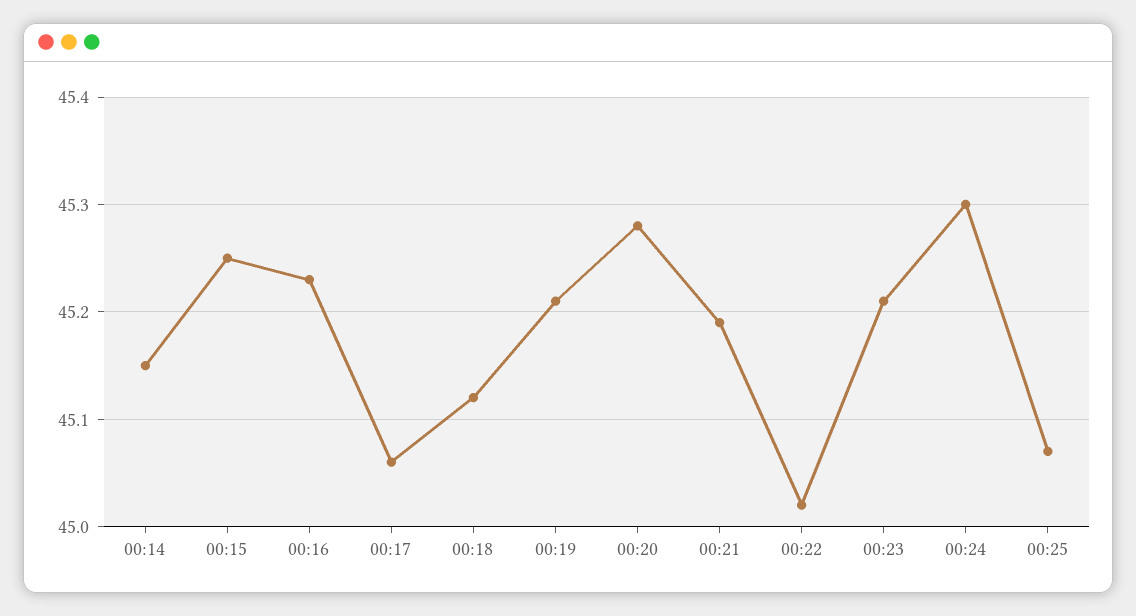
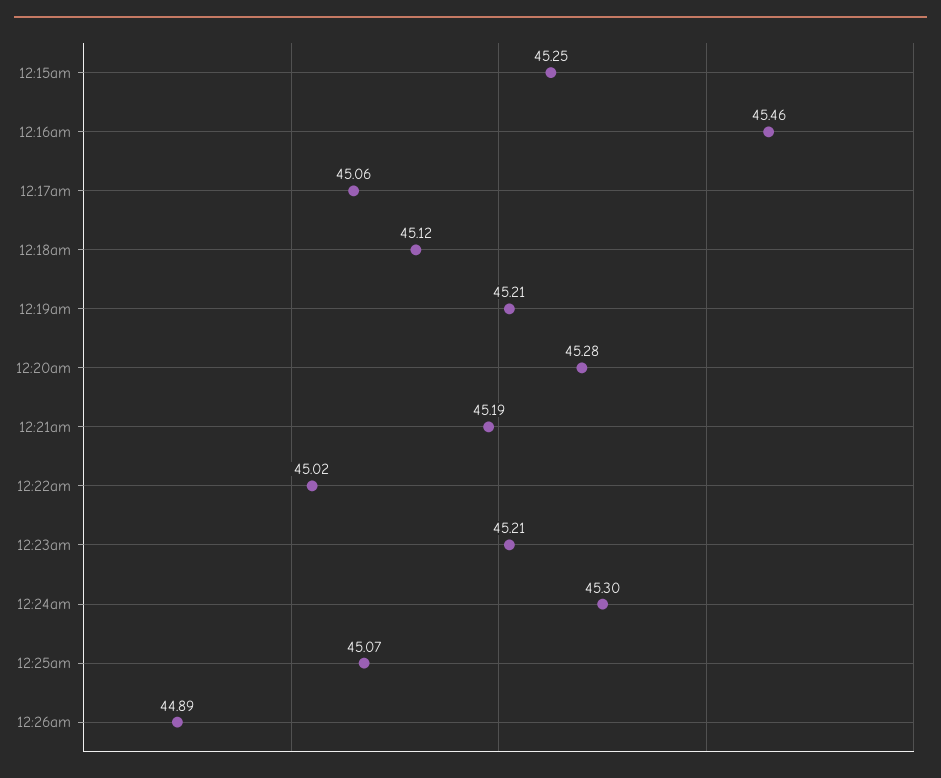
00:14: 45.15 -> none
00:16: 45.23 -> 45.46
12:26am: none -> 44.89

